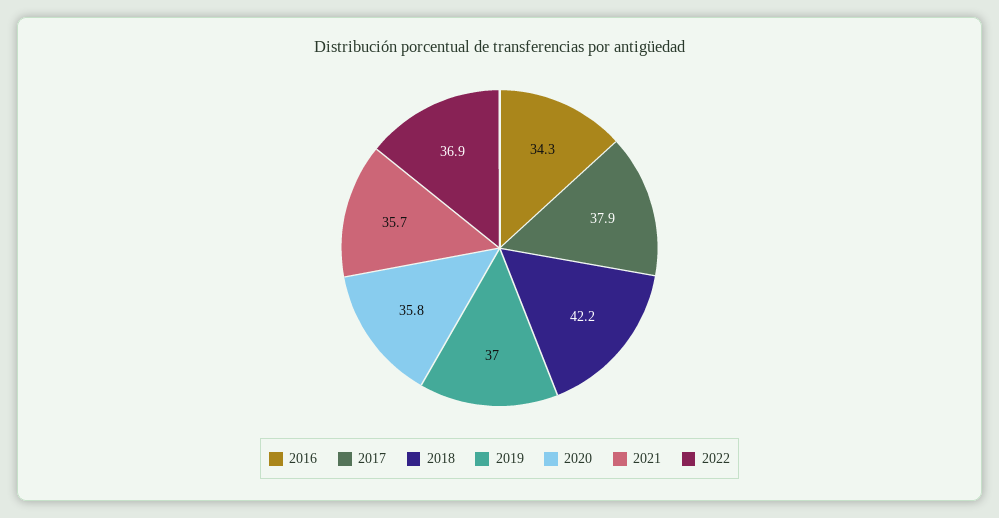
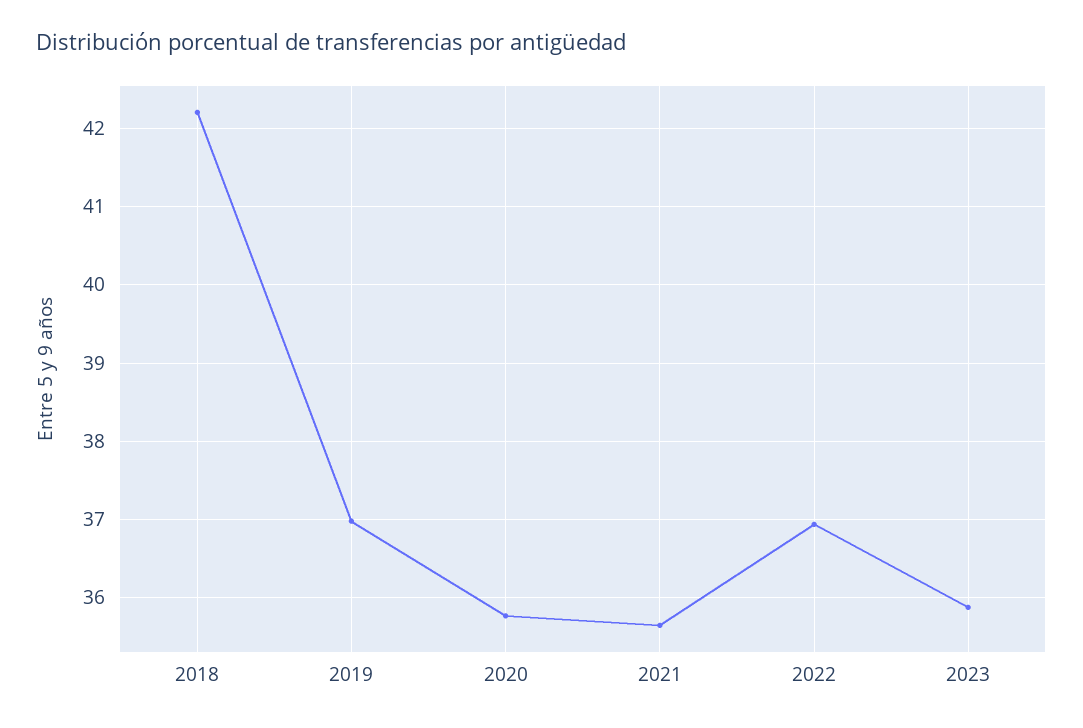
2016: 34.3 -> none
2017: 37.9 -> none
2023: none -> 35.9

